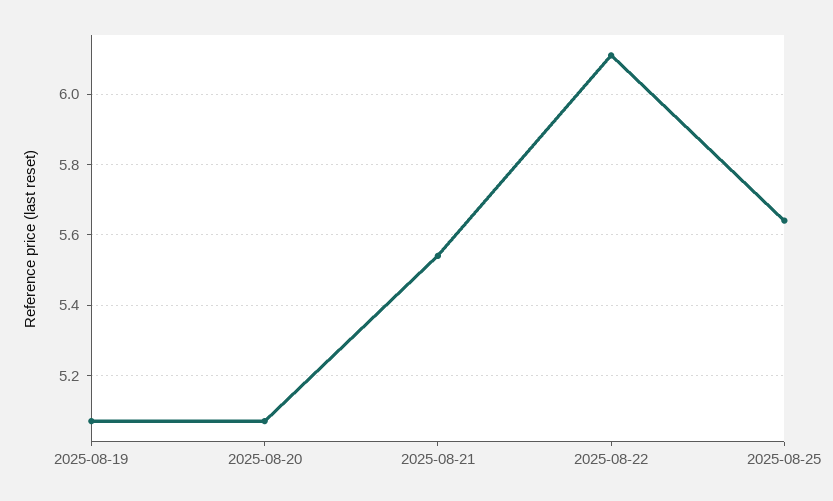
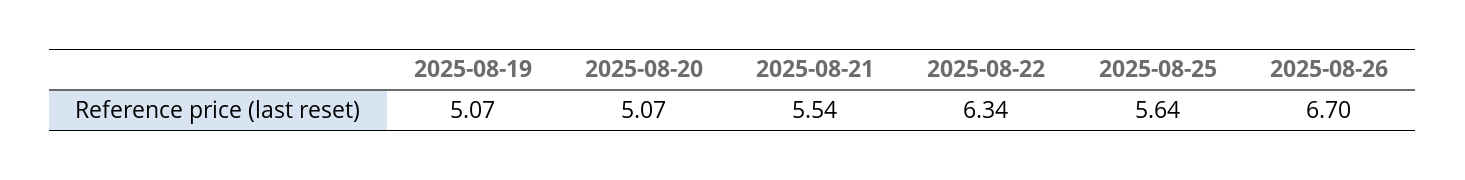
2025-08-22: 6.1 -> 6.34
2025-08-26: none -> 6.7

